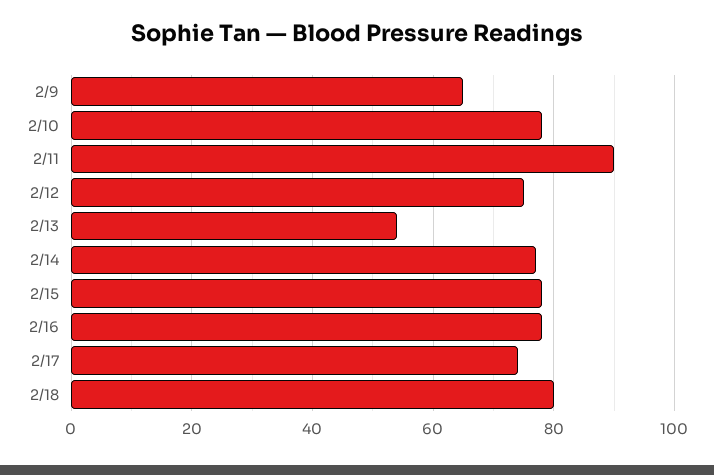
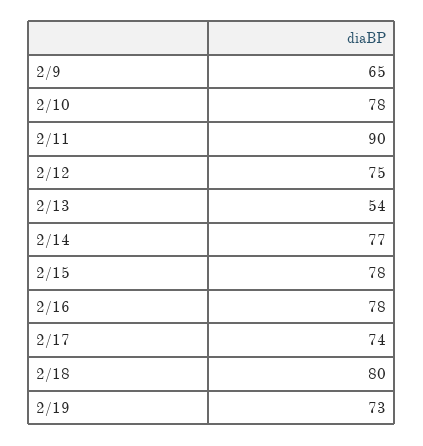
2/19: none -> 73

